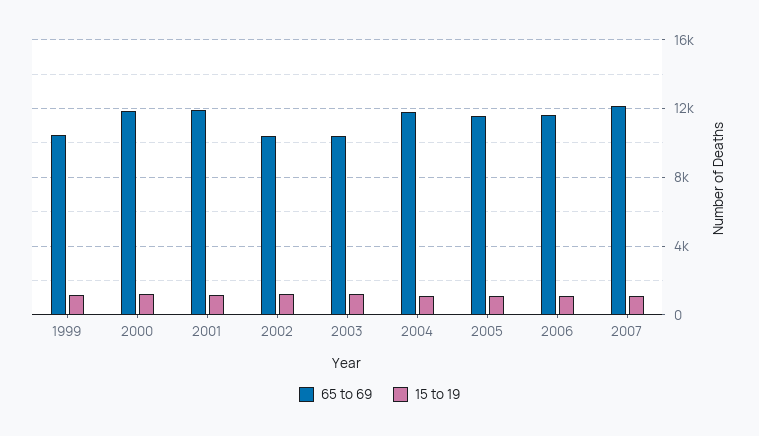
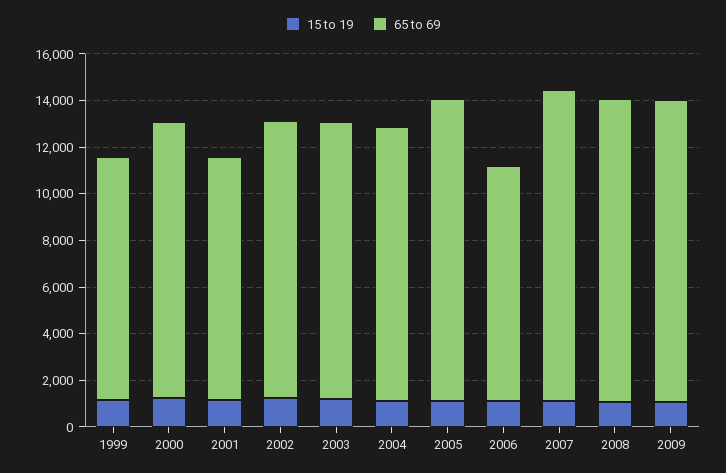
65 to 69, 2001: 12000 -> 10500
65 to 69, 2002: 10500 -> 12000
65 to 69, 2003: 10500 -> 12000
65 to 69, 2005: 11500 -> 13000
65 to 69, 2006: 11500 -> 10000
65 to 69, 2007: 12000 -> 13500
15 to 19, 2008: none -> 1000
65 to 69, 2008: none -> 13000
15 to 19, 2009: none -> 1000
65 to 69, 2009: none -> 13000

